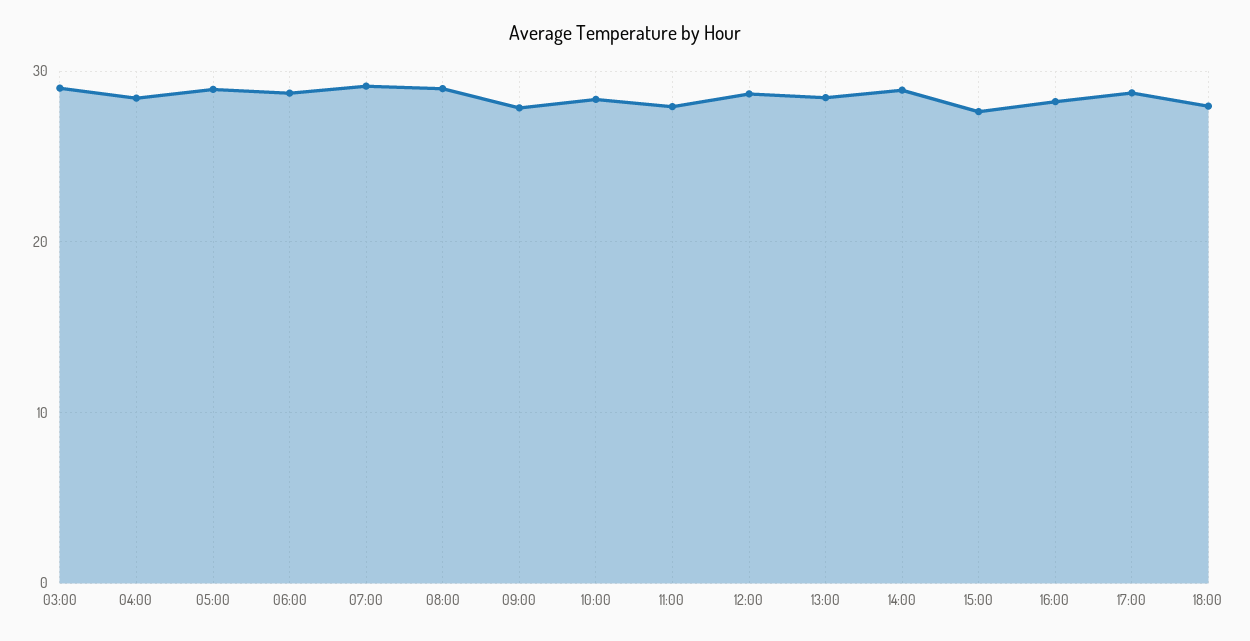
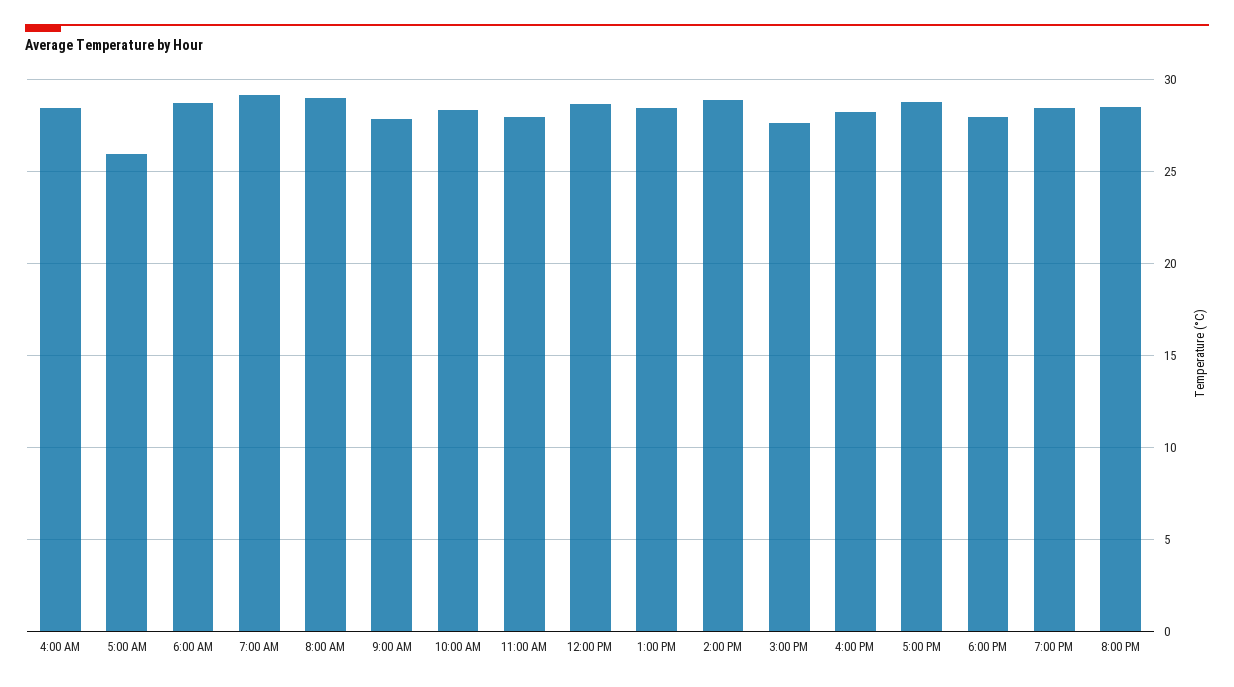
03:00: 29 -> none
05:00: 29 -> 26
7:00 PM: none -> 28.5
8:00 PM: none -> 28.5

